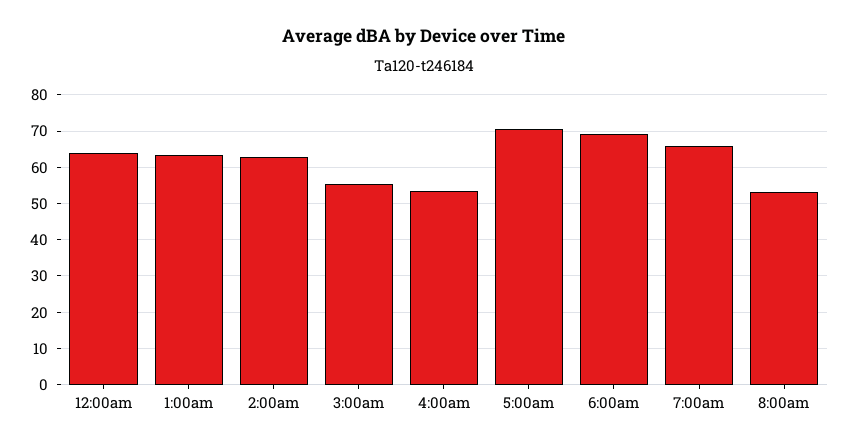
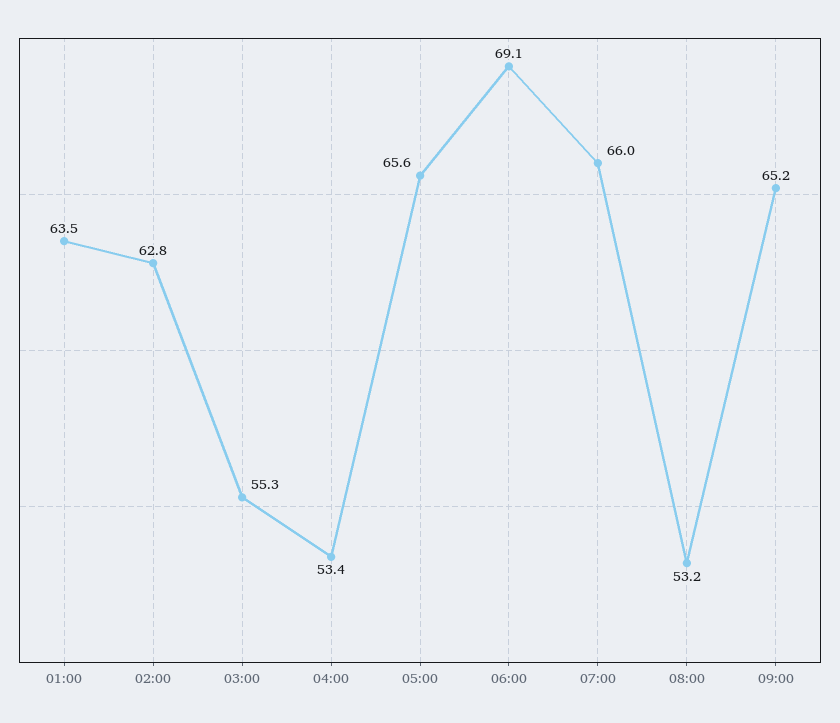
12:00am: 64 -> none
5:00am: 70 -> 65.6
09:00: none -> 65.2

